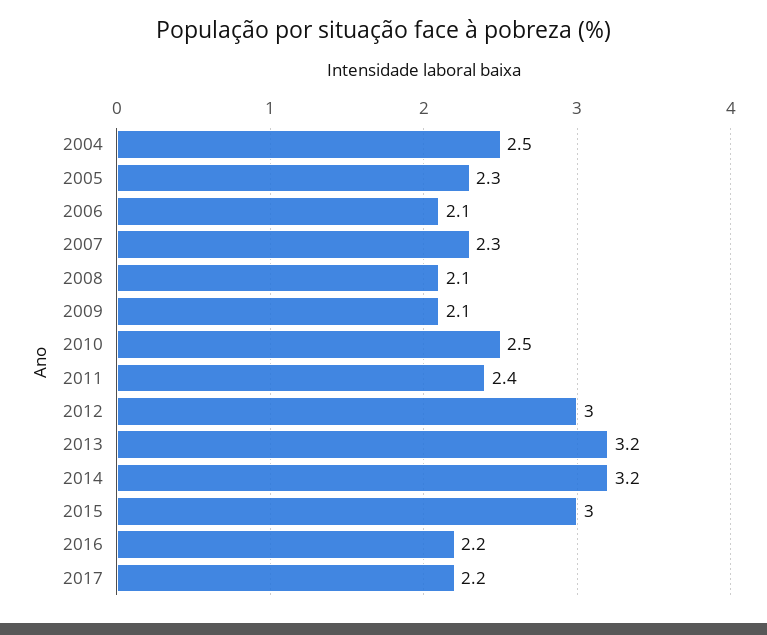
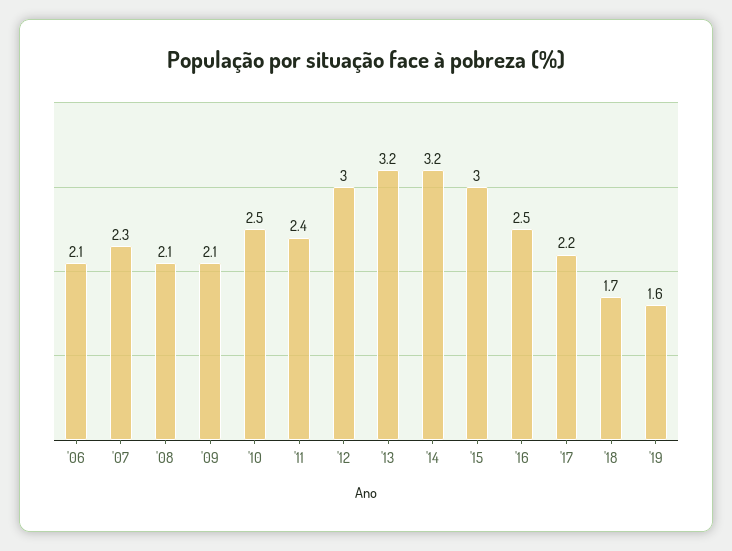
2004: 2.5 -> none
2005: 2.3 -> none
2016: 2.2 -> 2.5
'18: none -> 1.7
'19: none -> 1.6

